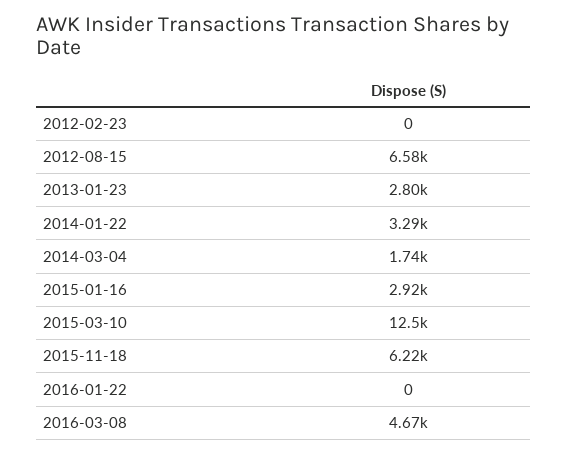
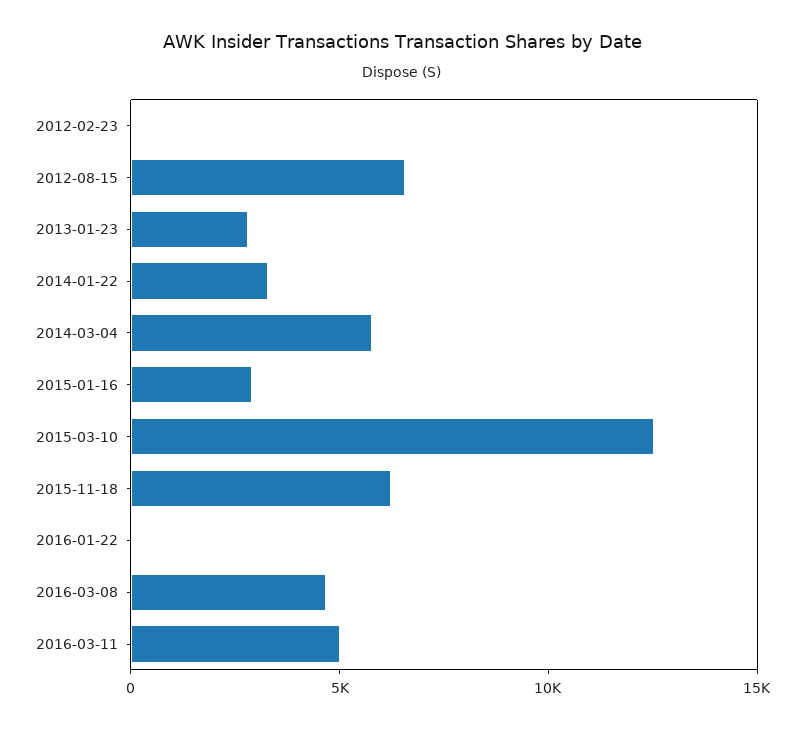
2014-03-04: 1740 -> 6000
2016-03-11: none -> 5000

